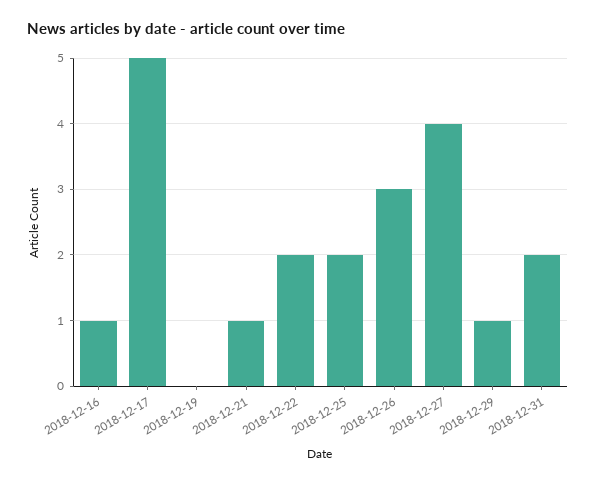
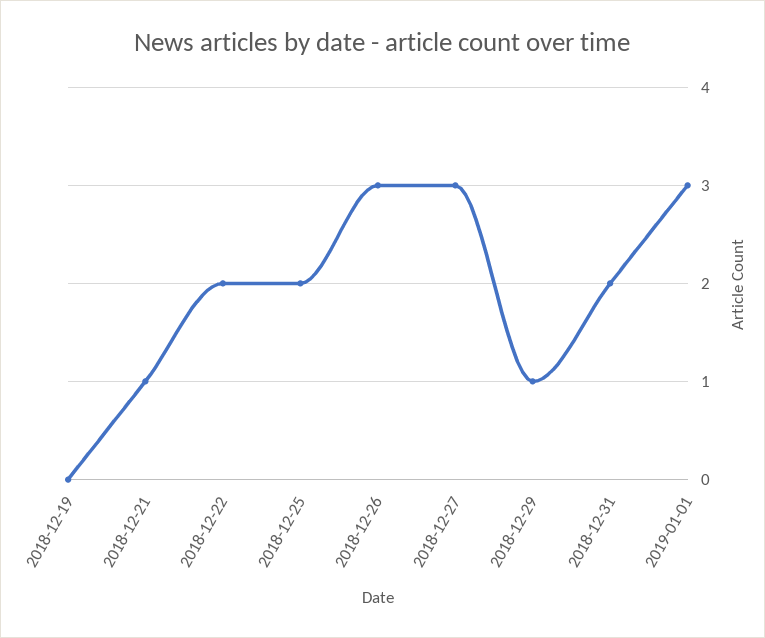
2018-12-16: 1 -> none
2018-12-17: 5 -> none
2018-12-27: 4 -> 3
2019-01-01: none -> 3

